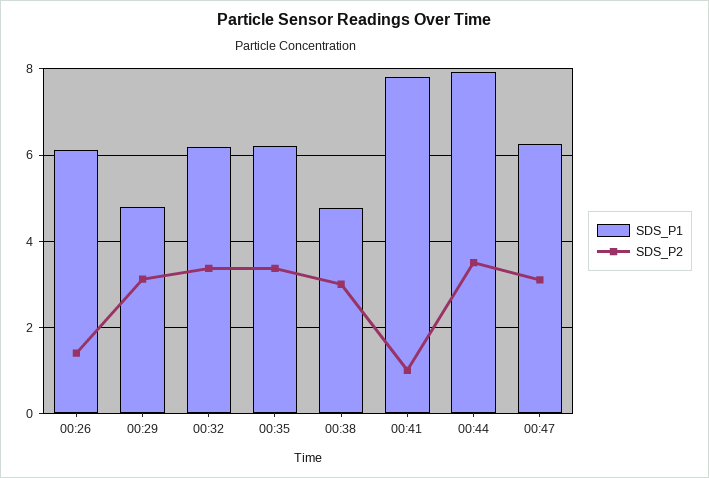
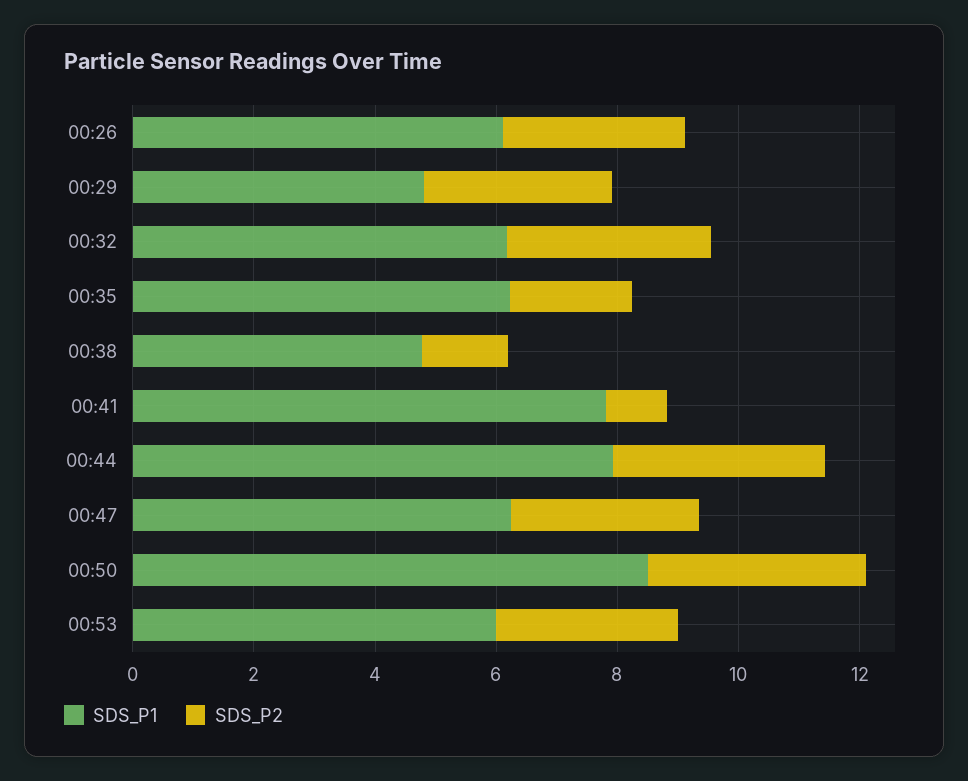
SDS_P2, 00:26: 1.4 -> 3
SDS_P2, 00:35: 3.4 -> 2
SDS_P2, 00:38: 3 -> 1.5
SDS_P1, 00:50: none -> 8.5
SDS_P2, 00:50: none -> 3.5
SDS_P1, 00:53: none -> 6
SDS_P2, 00:53: none -> 3

